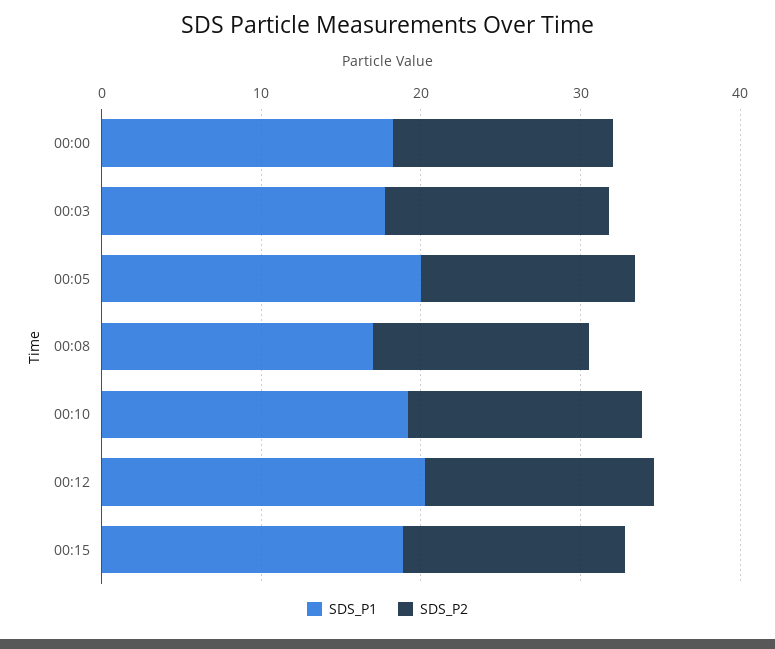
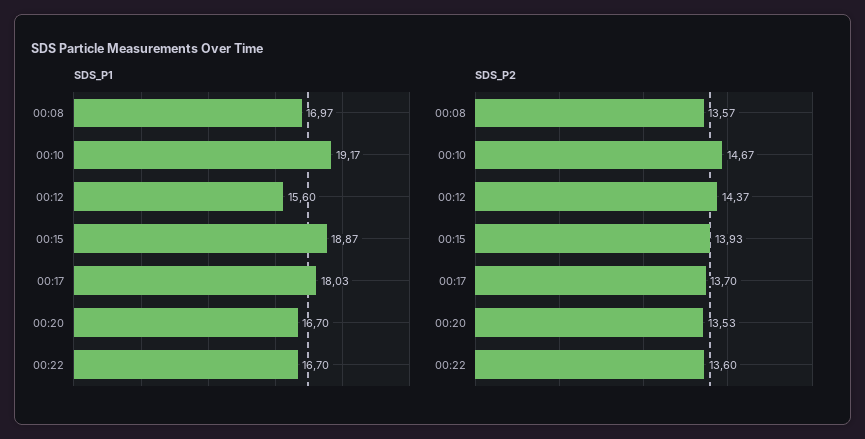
SDS_P1, 00:00: 18 -> none
SDS_P2, 00:00: 14 -> none
SDS_P1, 00:03: 18 -> none
SDS_P2, 00:03: 14 -> none
SDS_P1, 00:05: 20 -> none
SDS_P2, 00:05: 14 -> none
SDS_P1, 00:12: 20 -> 15.6
SDS_P1, 00:17: none -> 18.03
SDS_P1, 00:20: none -> 16.7
SDS_P1, 00:22: none -> 16.7
SDS_P2, 00:17: none -> 13.7
SDS_P2, 00:20: none -> 13.53
SDS_P2, 00:22: none -> 13.6

